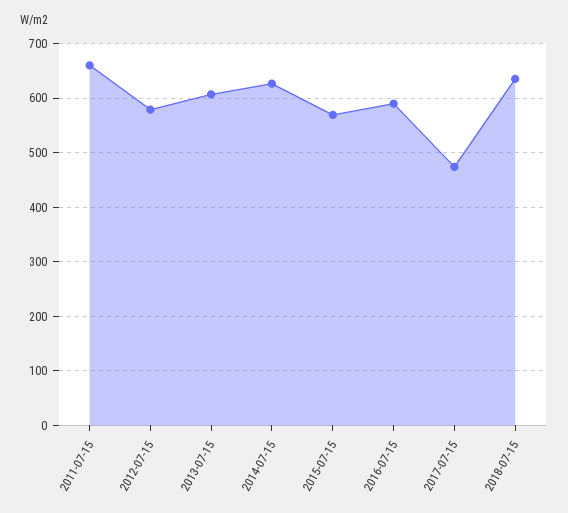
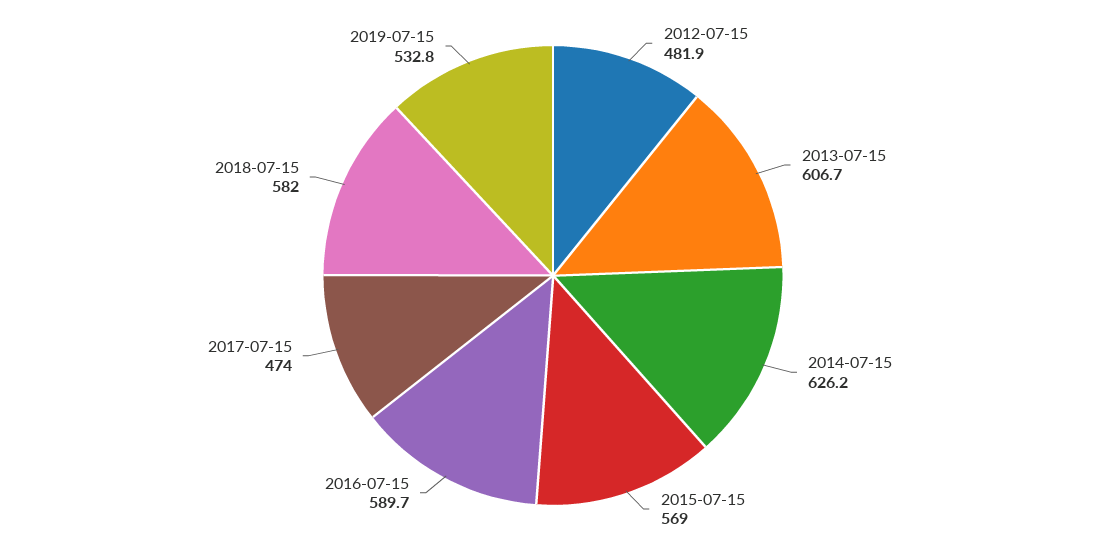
2011-07-15: 660 -> none
2012-07-15: 580 -> 481.9
2018-07-15: 640 -> 582
2019-07-15: none -> 532.8

